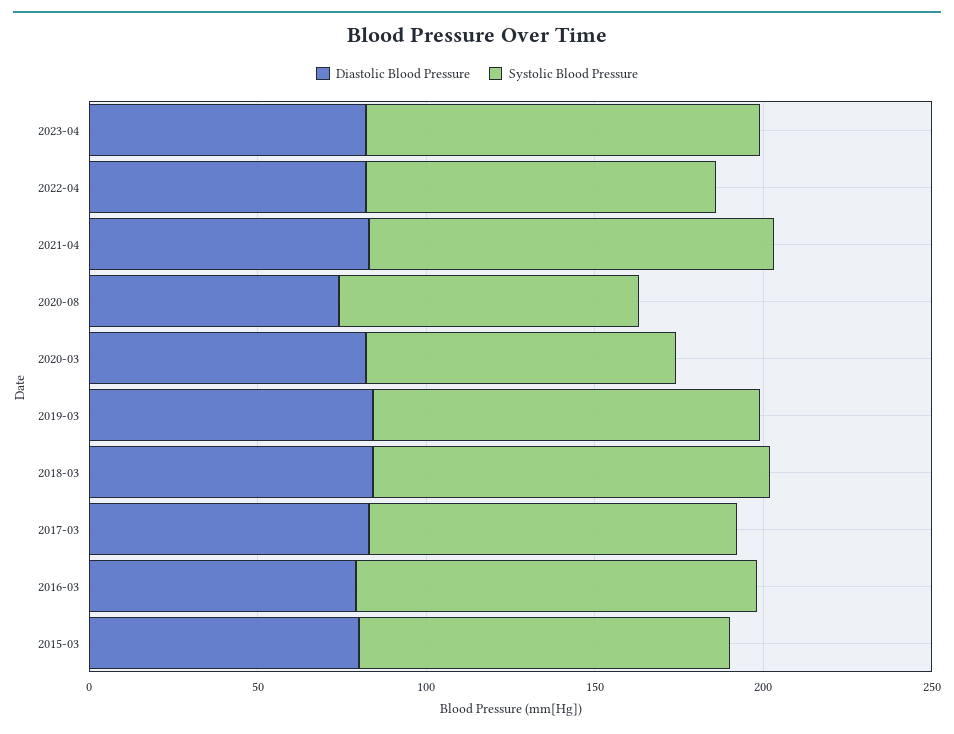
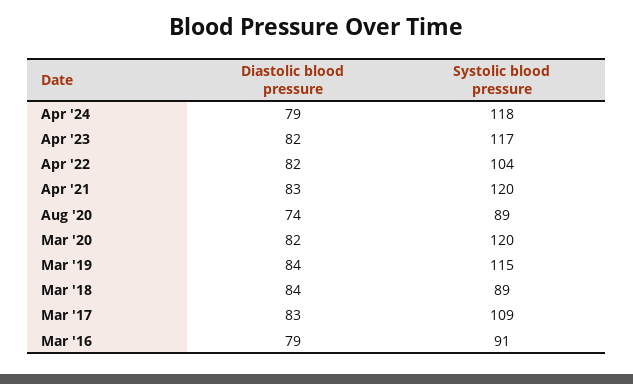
Systolic Blood Pressure, 2020-03: 90 -> 120
Systolic Blood Pressure, 2018-03: 120 -> 89
Systolic Blood Pressure, 2016-03: 120 -> 91
Diastolic Blood Pressure, 2015-03: 80 -> none
Systolic Blood Pressure, 2015-03: 110 -> none
Diastolic Blood Pressure, Apr '24: none -> 79
Systolic Blood Pressure, Apr '24: none -> 118

